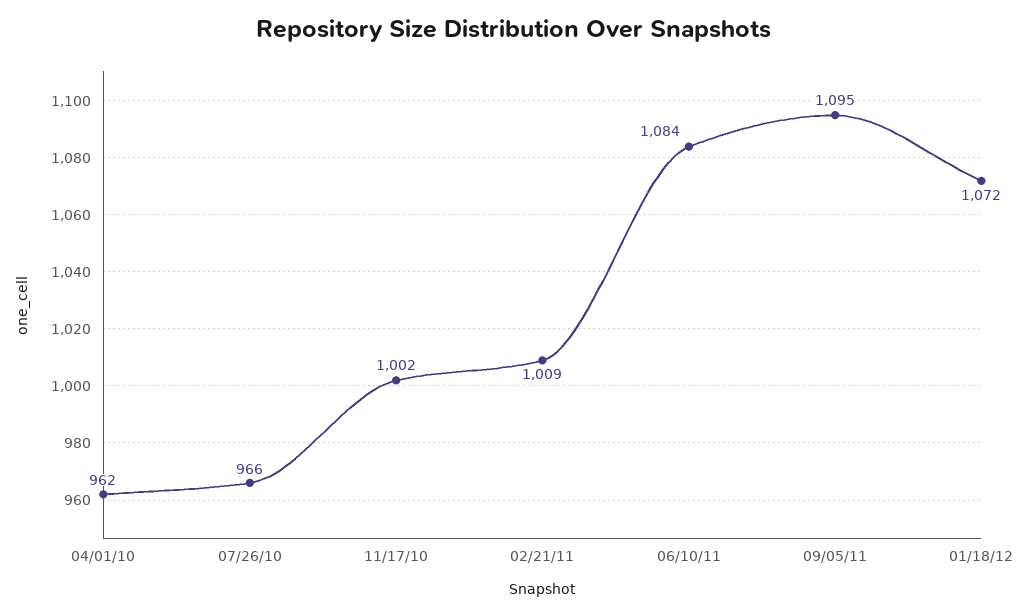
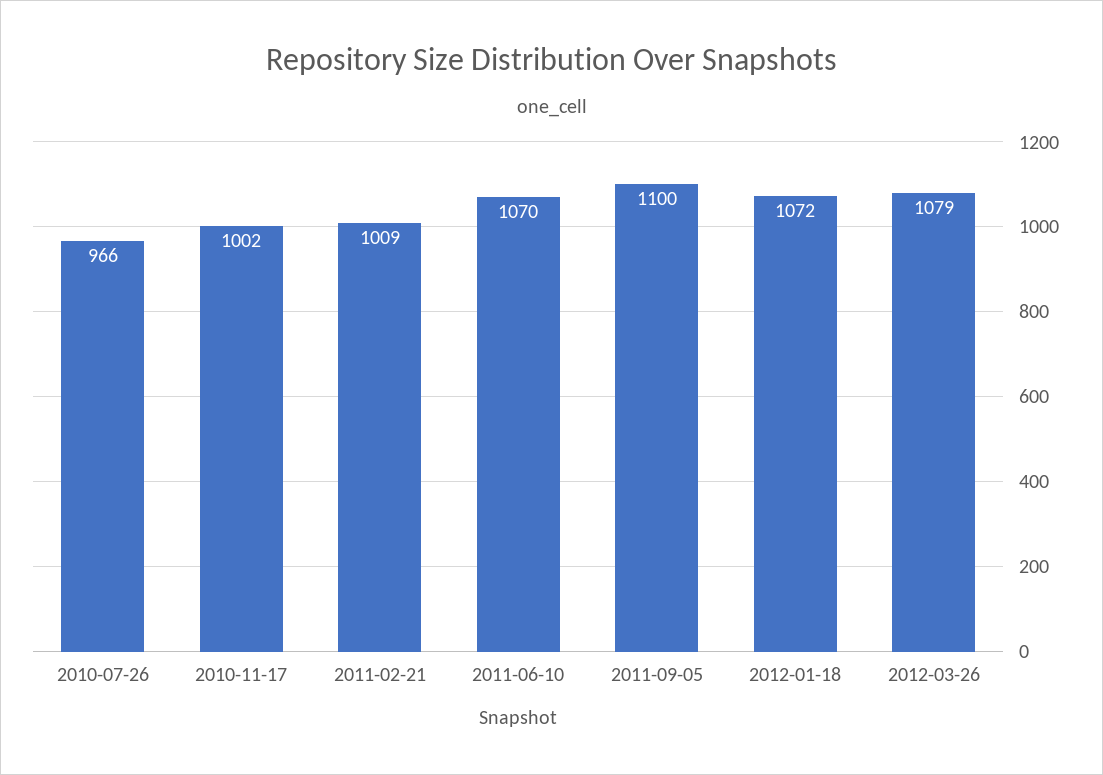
04/01/10: 962 -> none
06/10/11: 1084 -> 1070
09/05/11: 1095 -> 1100
2012-03-26: none -> 1079

